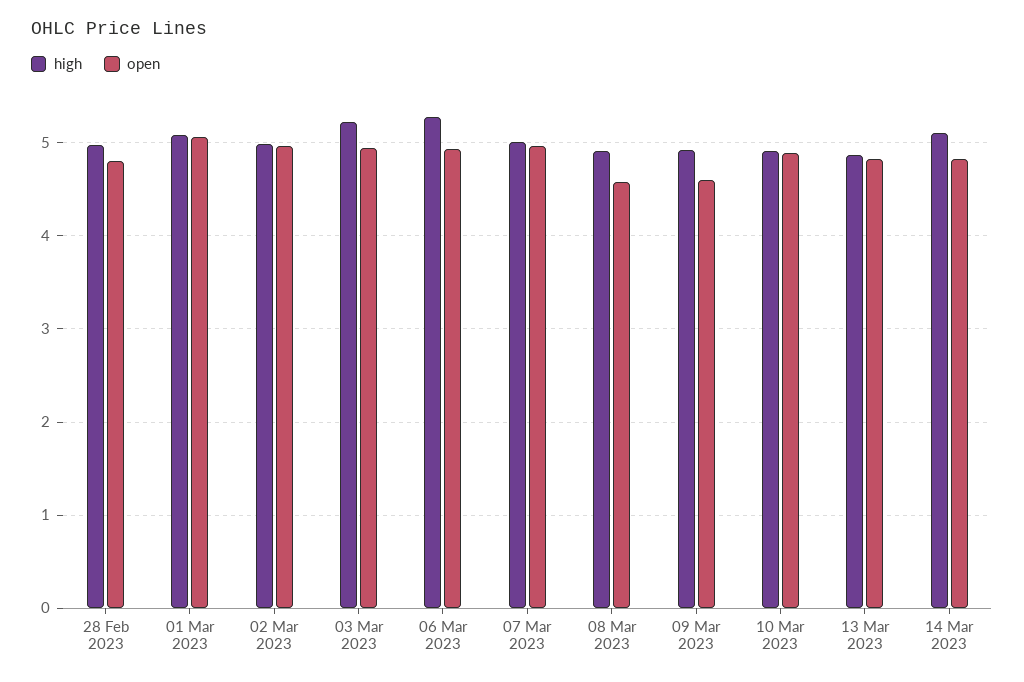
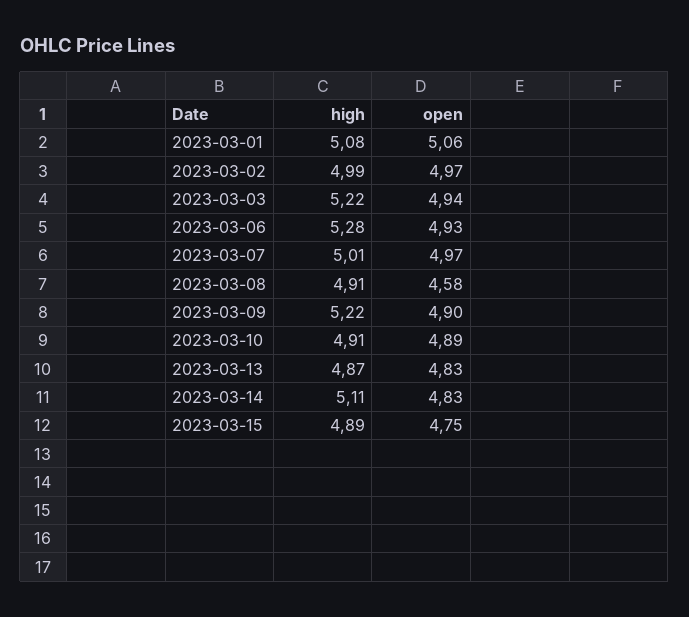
high, 28 Feb 2023: 5 -> none
open, 28 Feb 2023: 4.8 -> none
high, 09 Mar 2023: 4.9 -> 5.22
open, 09 Mar 2023: 4.6 -> 4.9
high, 2023-03-15: none -> 4.89
open, 2023-03-15: none -> 4.75

